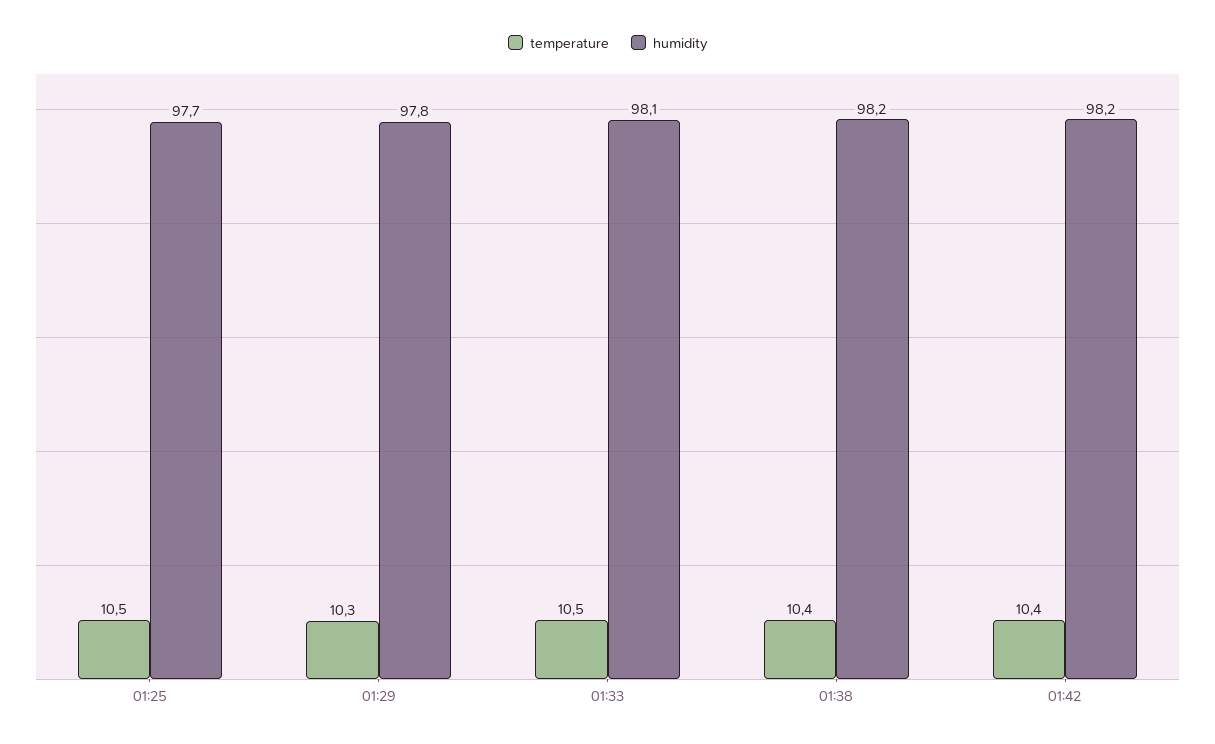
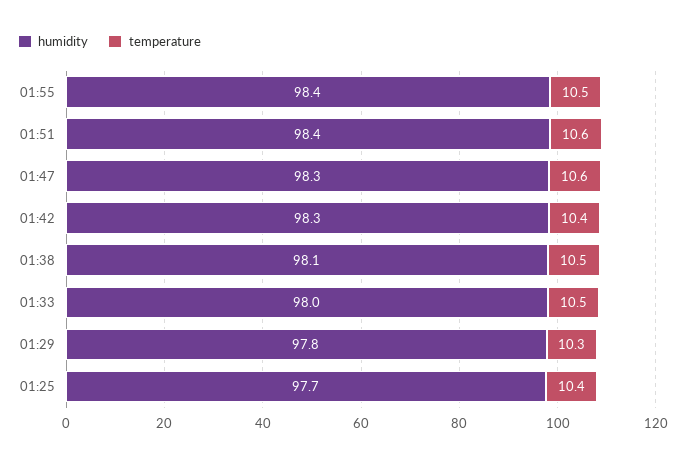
temperature, 01:25: 10.5 -> 10.4
humidity, 01:33: 98.1 -> 98
temperature, 01:38: 10.4 -> 10.5
humidity, 01:38: 98.2 -> 98.1
humidity, 01:42: 98.2 -> 98.3
humidity, 01:55: none -> 98.4
temperature, 01:55: none -> 10.5
humidity, 01:51: none -> 98.4
temperature, 01:51: none -> 10.6
humidity, 01:47: none -> 98.3
temperature, 01:47: none -> 10.6

